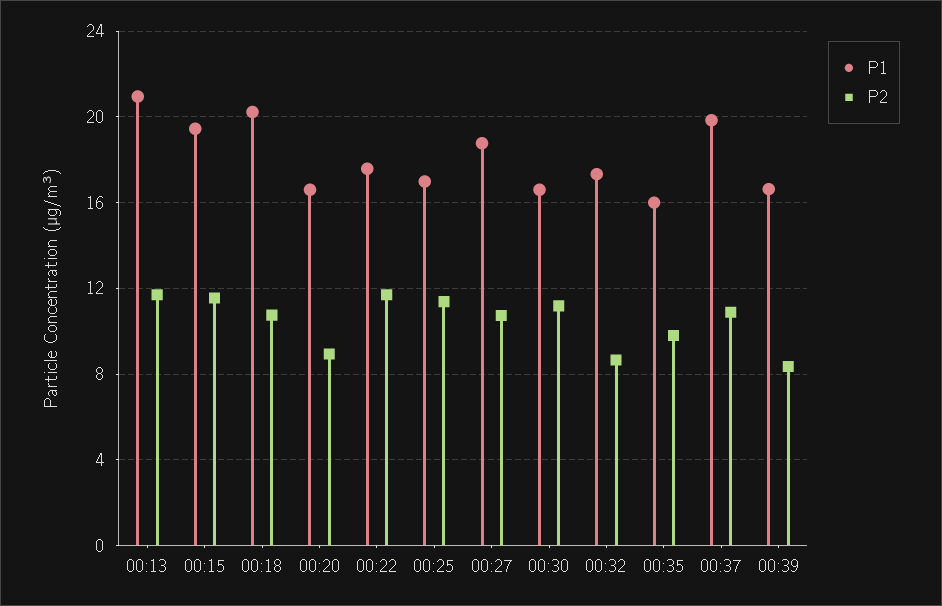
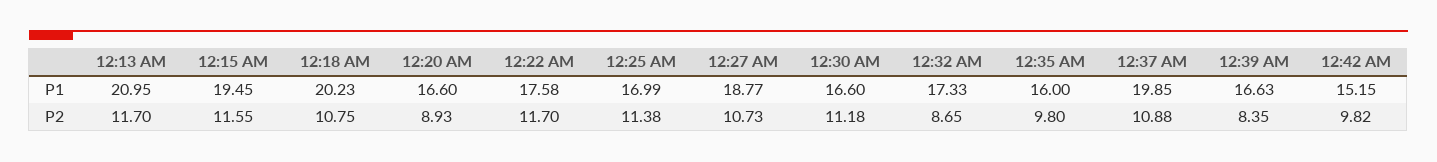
P1, 12:42 AM: none -> 15.15
P2, 12:42 AM: none -> 9.82

